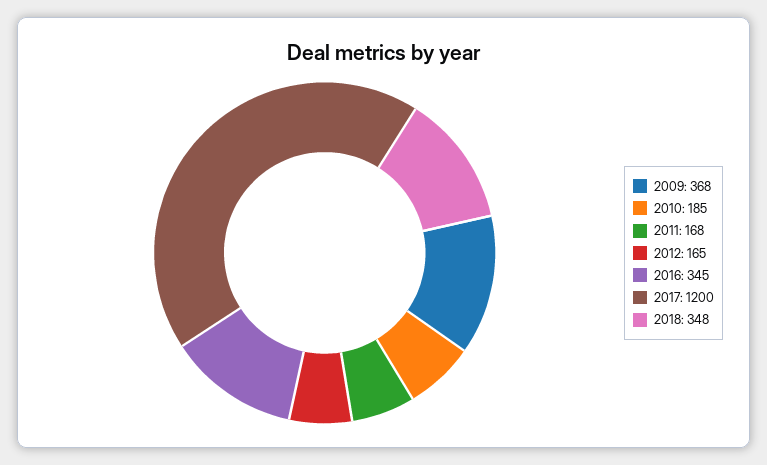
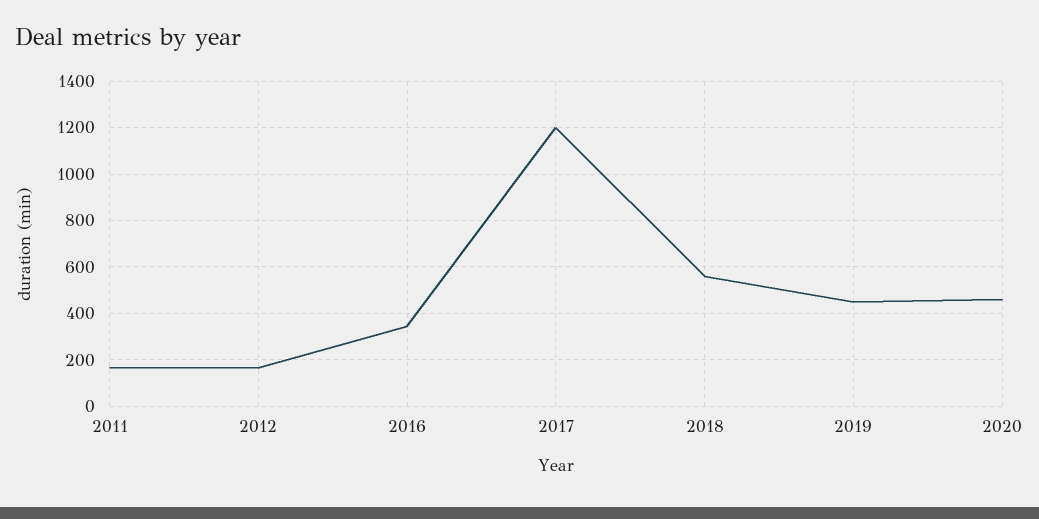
2009: 368 -> none
2010: 185 -> none
2018: 348 -> 550
2019: none -> 450
2020: none -> 450

